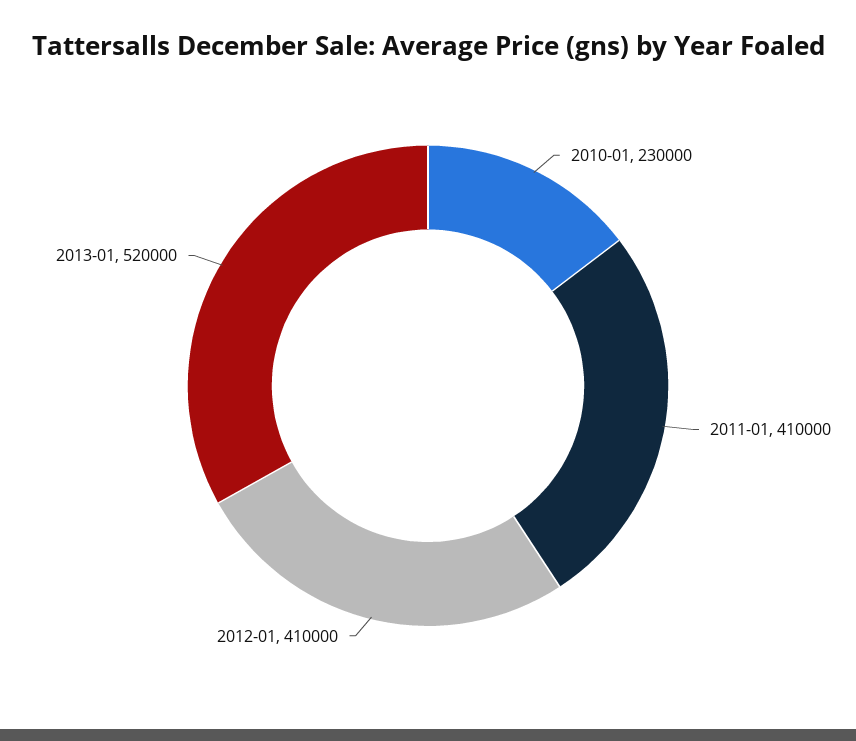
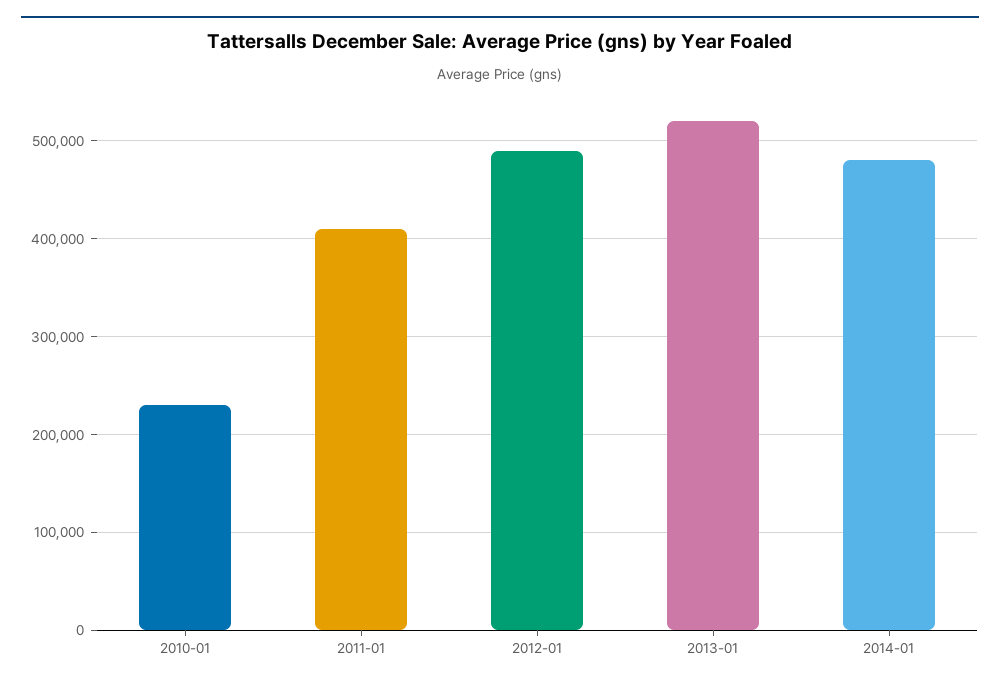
2012-01: 410000 -> 490000
2014-01: none -> 480000

